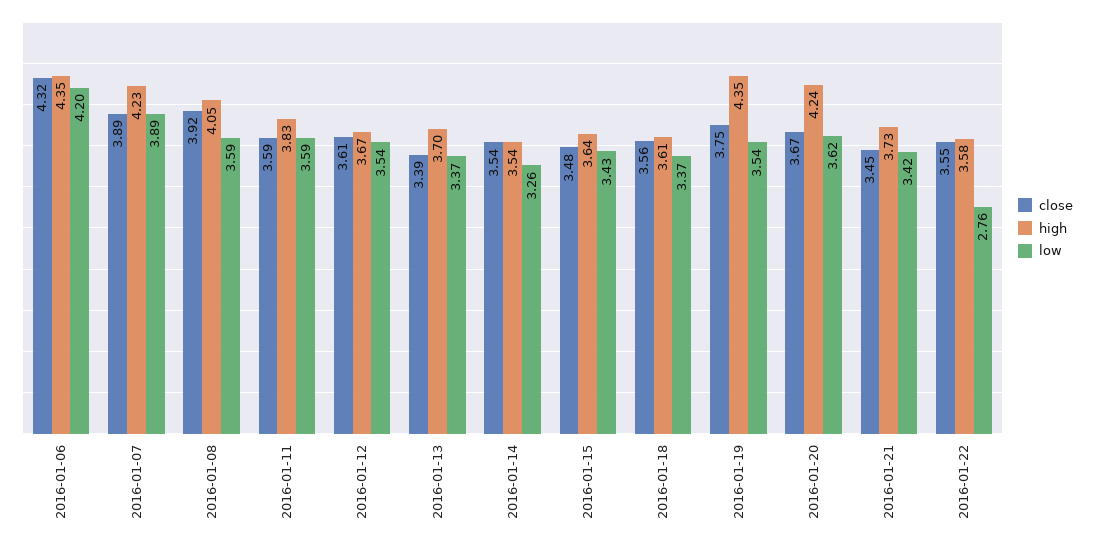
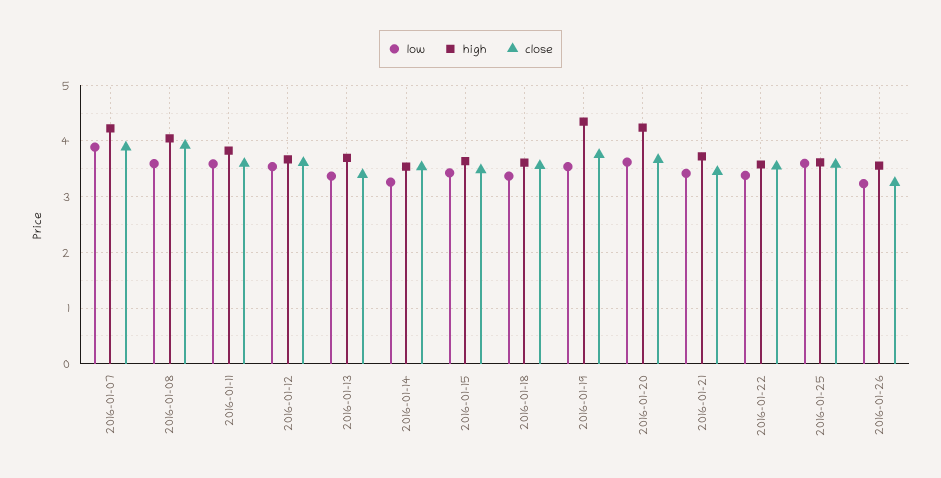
close, 2016-01-06: 4.32 -> none
high, 2016-01-06: 4.35 -> none
low, 2016-01-06: 4.2 -> none
low, 2016-01-22: 2.76 -> 3.4
low, 2016-01-25: none -> 3.6
high, 2016-01-25: none -> 3.6
close, 2016-01-25: none -> 3.6
low, 2016-01-26: none -> 3.2
high, 2016-01-26: none -> 3.6
close, 2016-01-26: none -> 3.2

